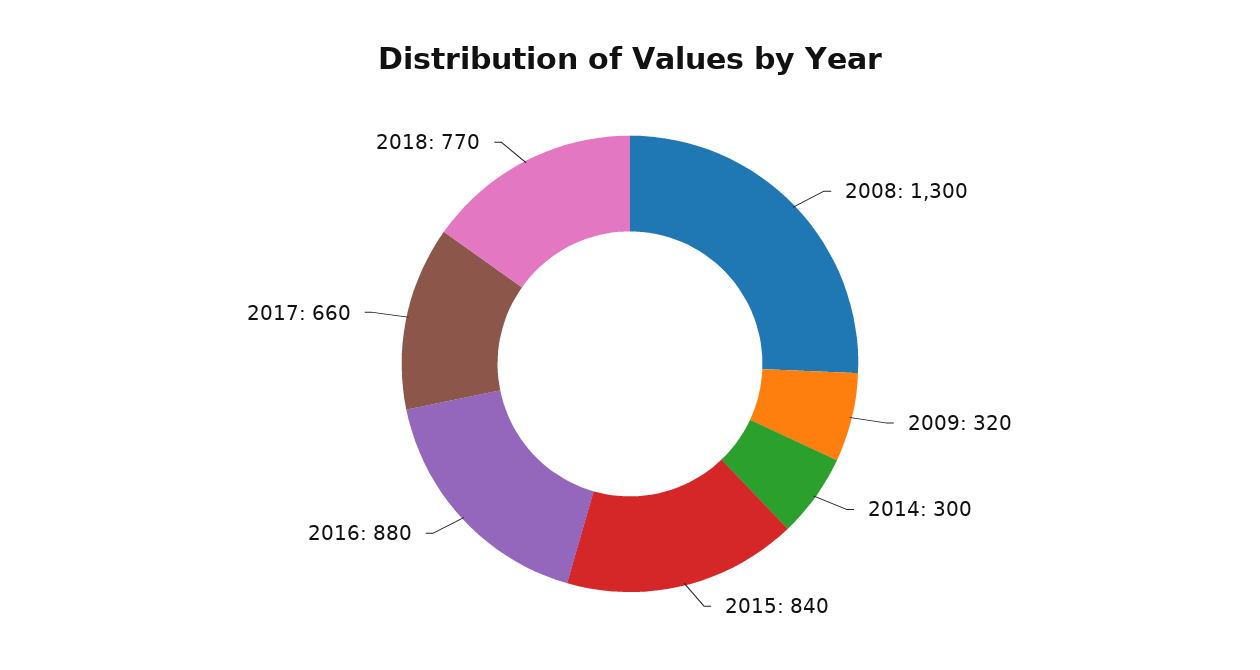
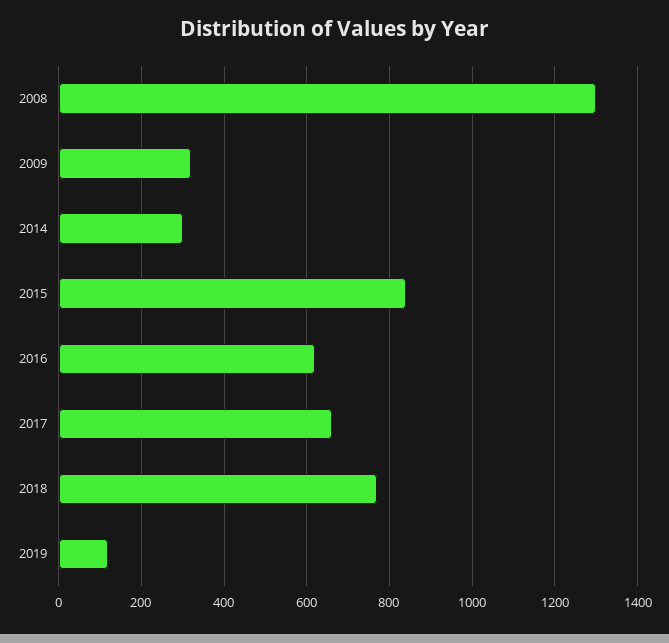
2016: 880 -> 620
2019: none -> 120

